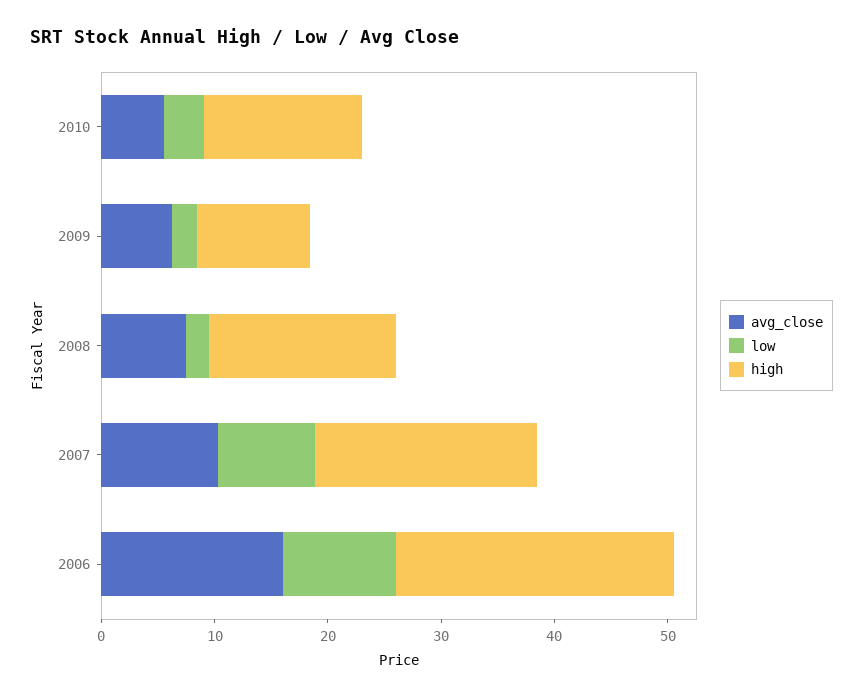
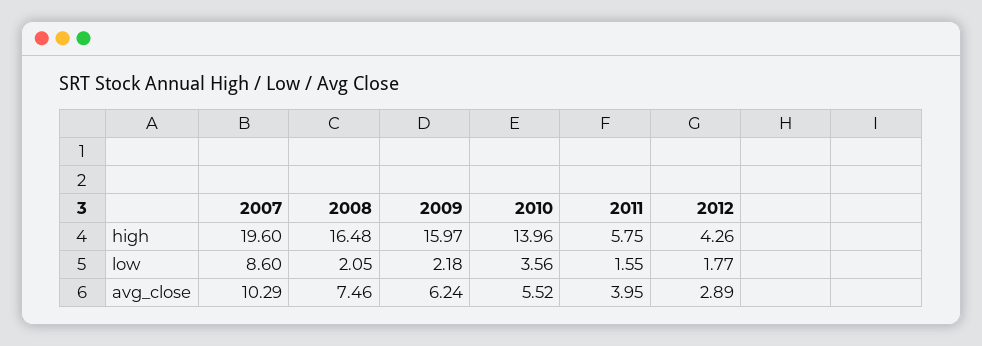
high, 2009: 10 -> 15.97
avg_close, 2006: 16 -> none
low, 2006: 10 -> none
high, 2006: 24 -> none
high, 2011: none -> 5.75
high, 2012: none -> 4.26
low, 2011: none -> 1.55
low, 2012: none -> 1.77
avg_close, 2011: none -> 3.95
avg_close, 2012: none -> 2.89

